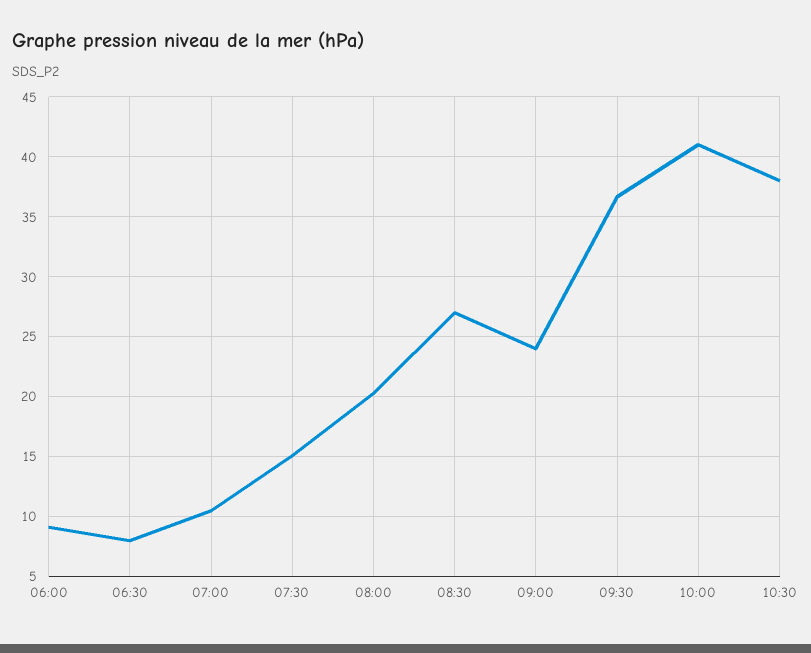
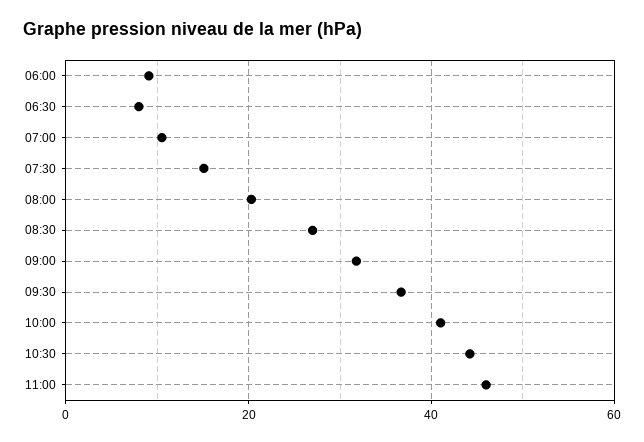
09:00: 24 -> 32
10:30: 38 -> 44
11:00: none -> 46

